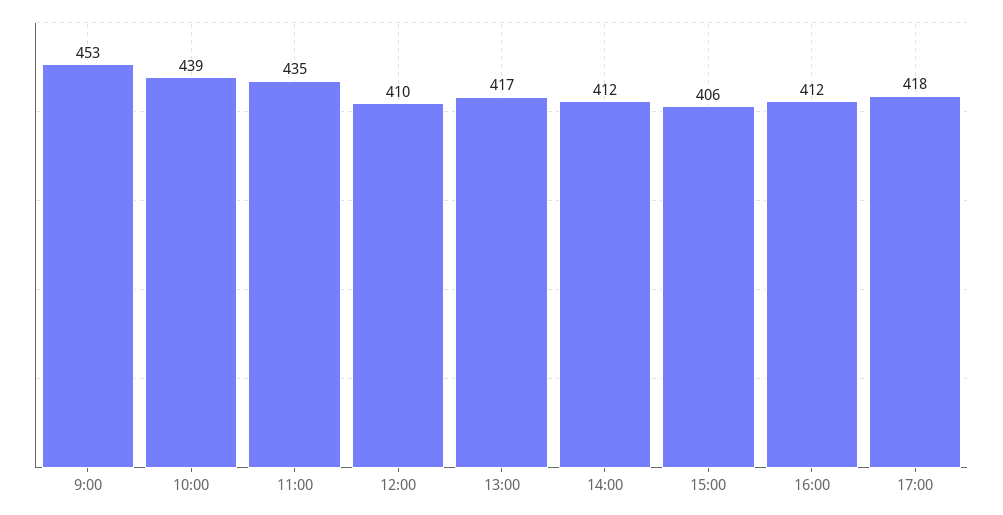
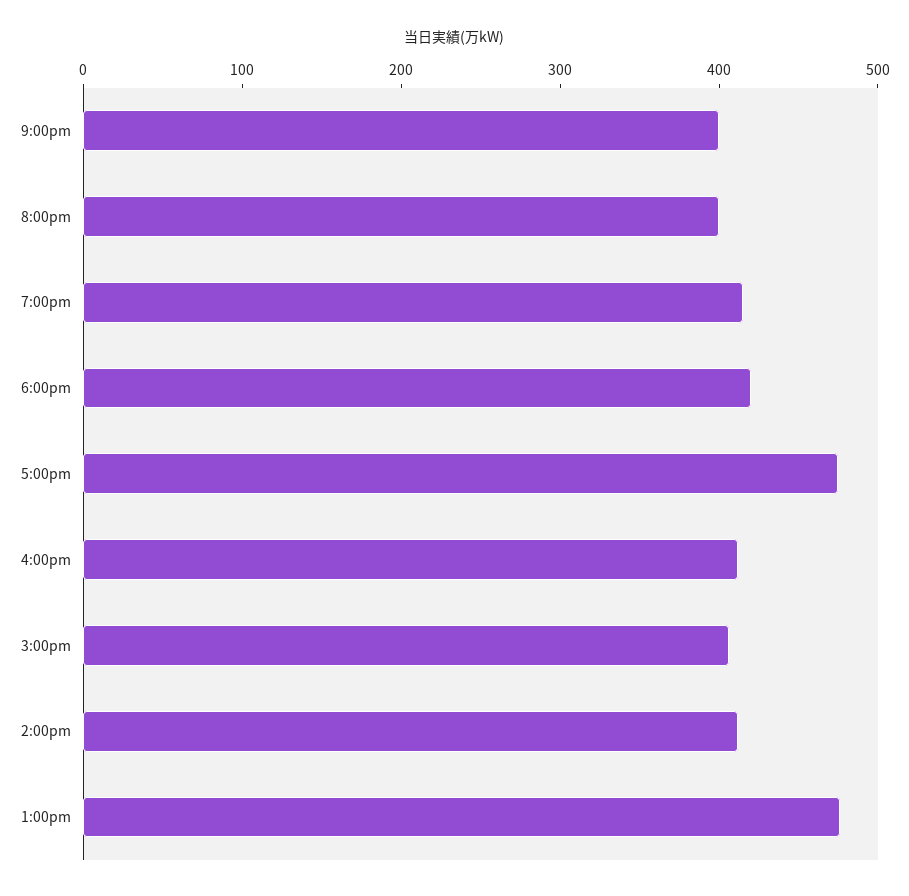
9:00: 453 -> none
10:00: 439 -> none
11:00: 435 -> none
12:00: 410 -> none
13:00: 417 -> 480
17:00: 418 -> 480
9:00pm: none -> 400
8:00pm: none -> 400
7:00pm: none -> 420
6:00pm: none -> 420

